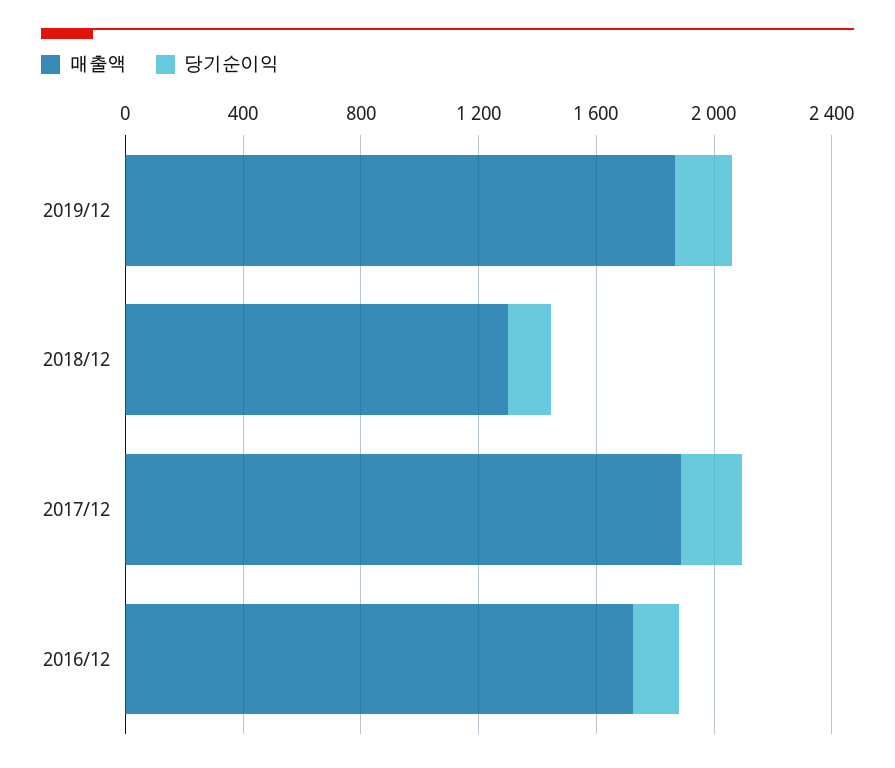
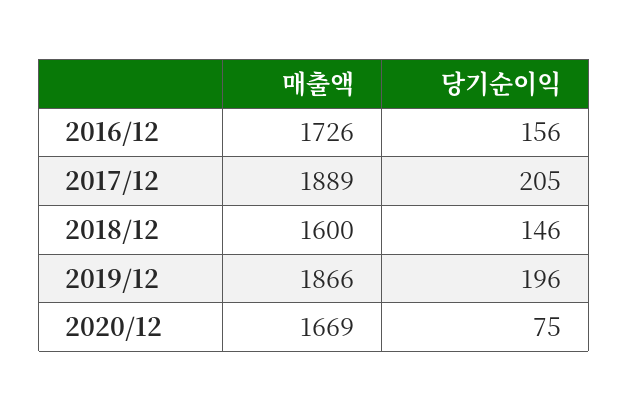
매출액, 2018/12: 1300 -> 1600
매출액, 2020/12: none -> 1669
당기순이익, 2020/12: none -> 75

